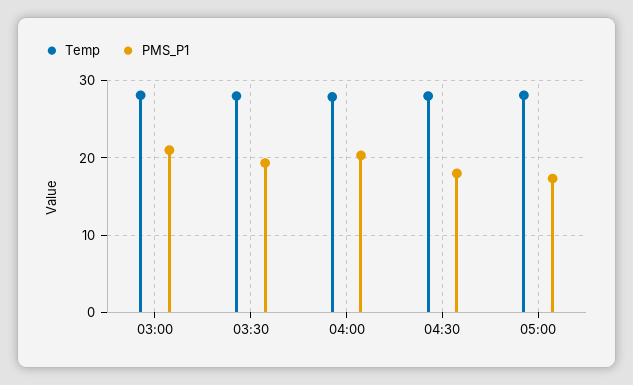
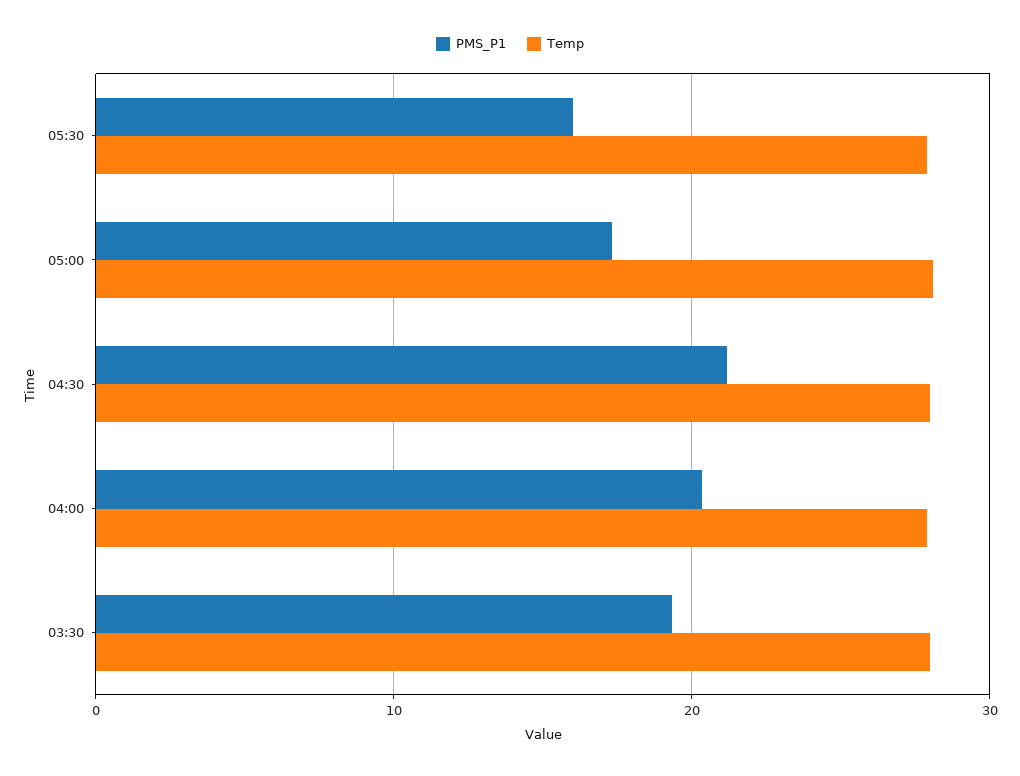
Temp, 03:00: 28 -> none
PMS_P1, 03:00: 21 -> none
PMS_P1, 04:30: 18 -> 21
PMS_P1, 05:30: none -> 16
Temp, 05:30: none -> 28

